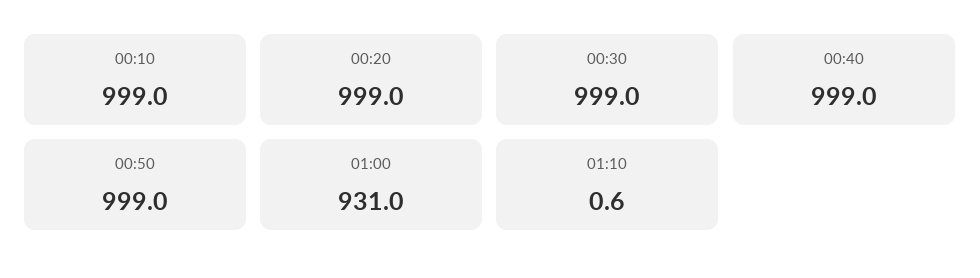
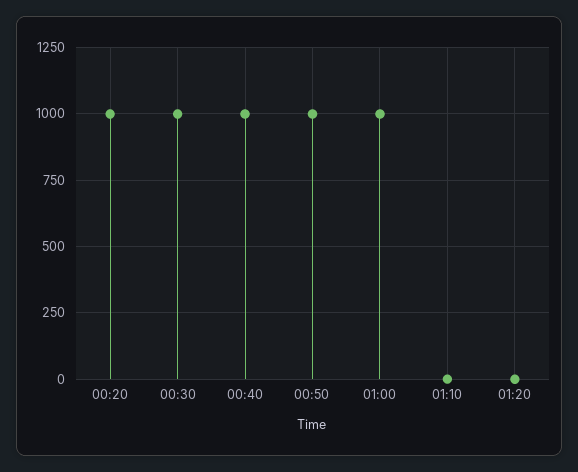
00:10: 999 -> none
01:00: 931 -> 1000
01:20: none -> 0

